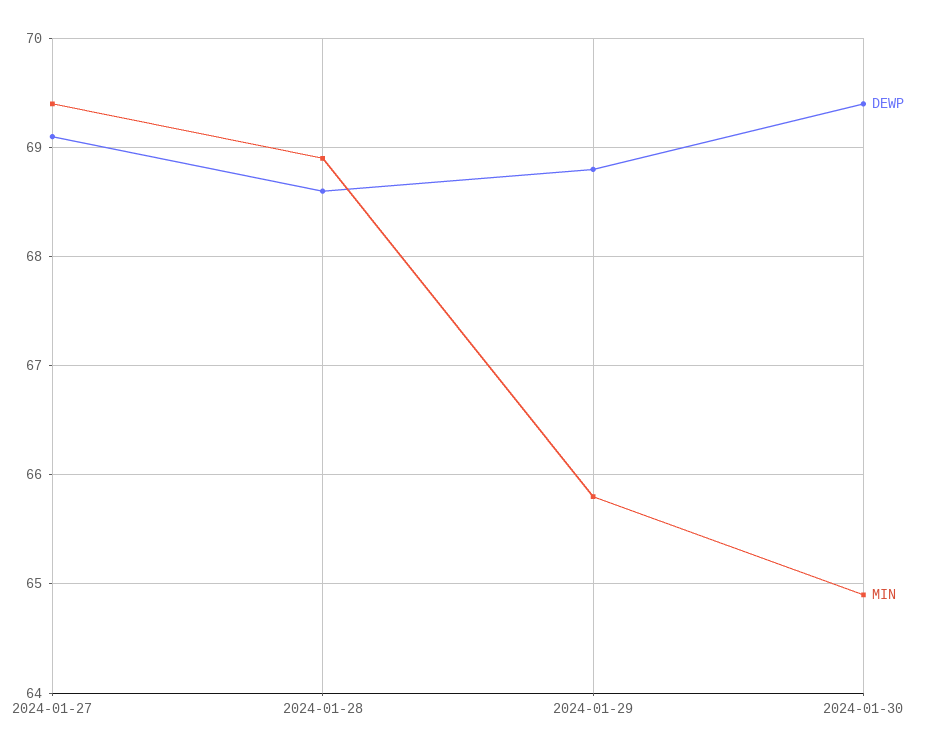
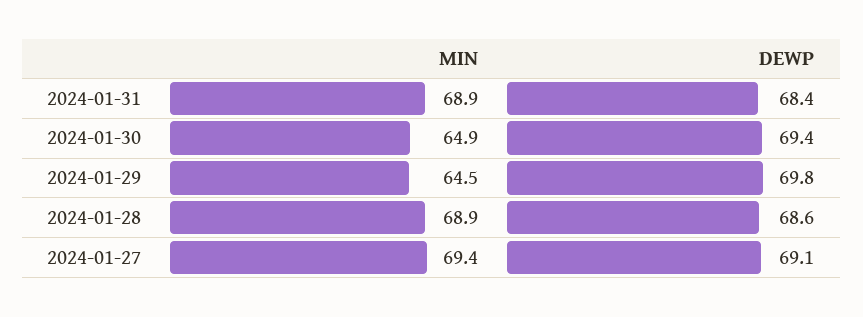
DEWP, 2024-01-29: 68.8 -> 69.8
MIN, 2024-01-29: 65.8 -> 64.5
MIN, 2024-01-31: none -> 68.9
DEWP, 2024-01-31: none -> 68.4

